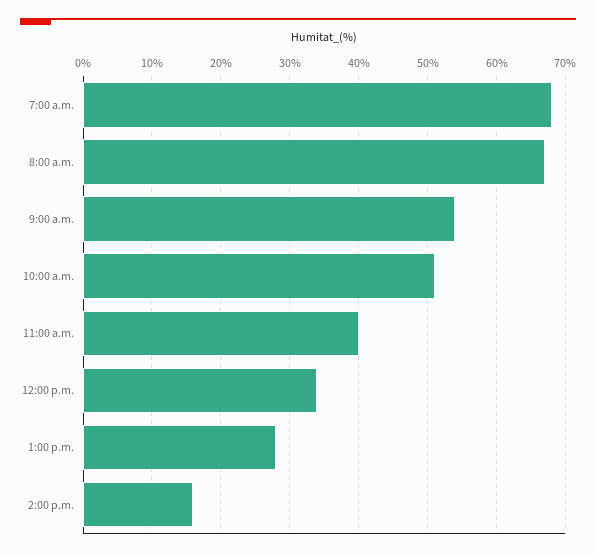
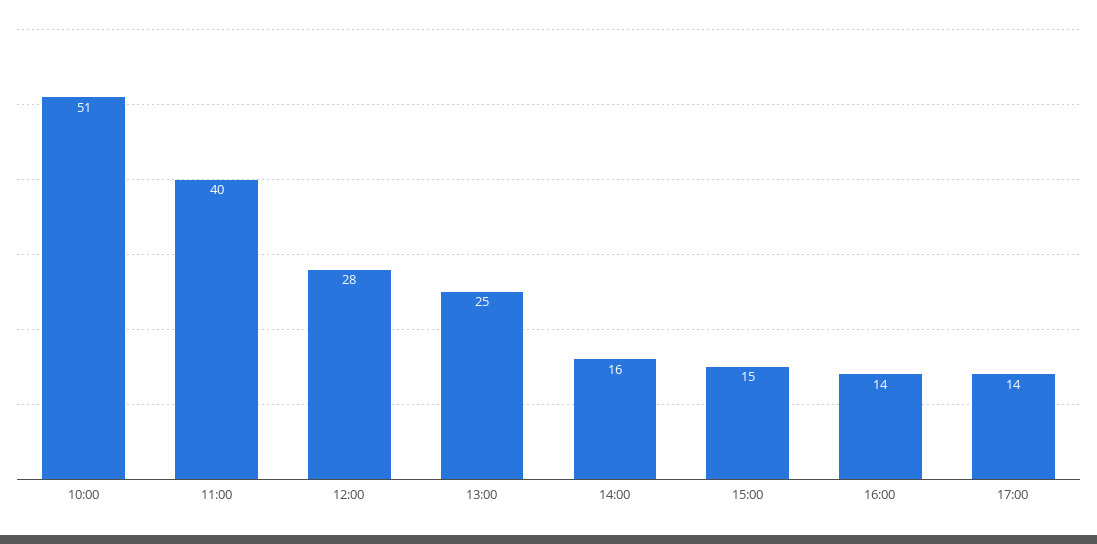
7:00 a.m.: 68 -> none
8:00 a.m.: 67 -> none
9:00 a.m.: 54 -> none
12:00 p.m.: 34 -> 28
1:00 p.m.: 28 -> 25
15:00: none -> 15
16:00: none -> 14
17:00: none -> 14

